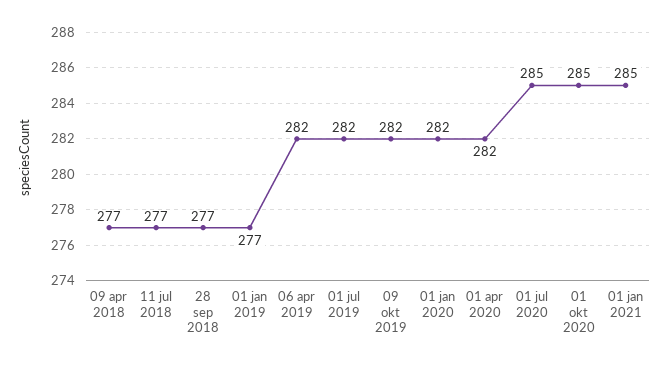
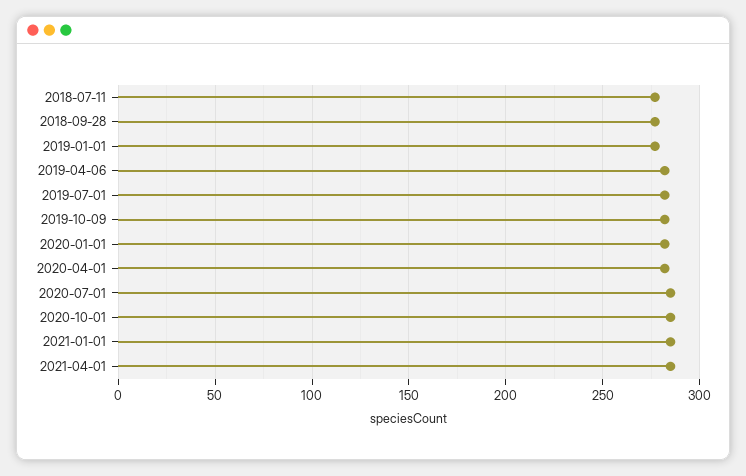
09 apr 2018: 277 -> none
2021-04-01: none -> 285

